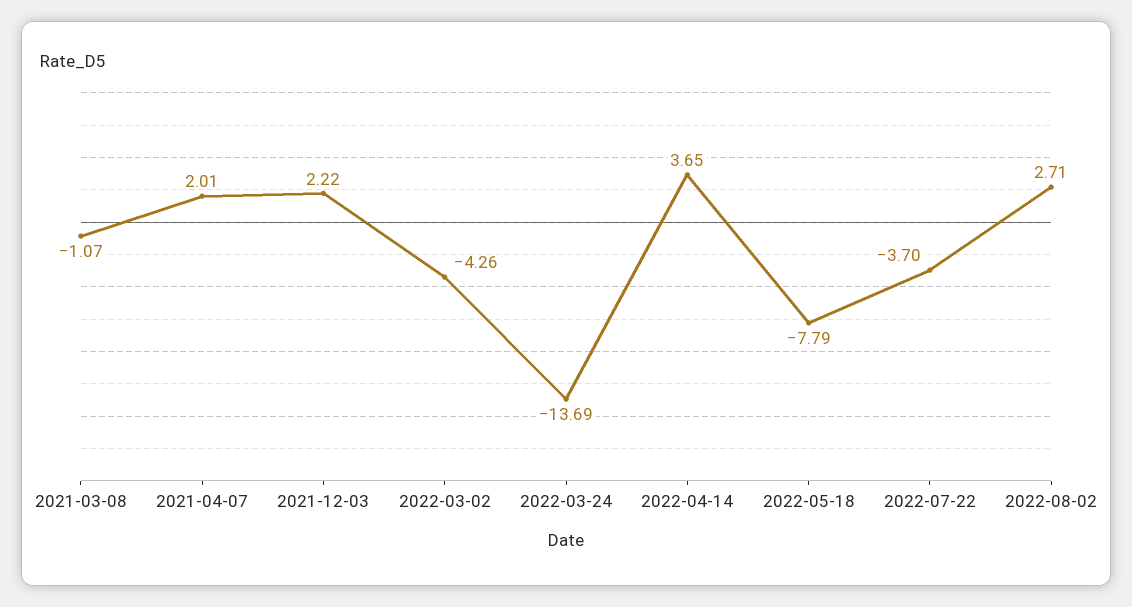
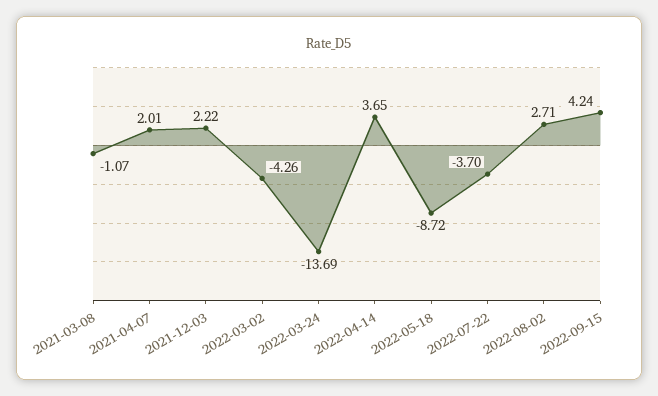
2022-05-18: -7.79 -> -8.72
2022-09-15: none -> 4.24

